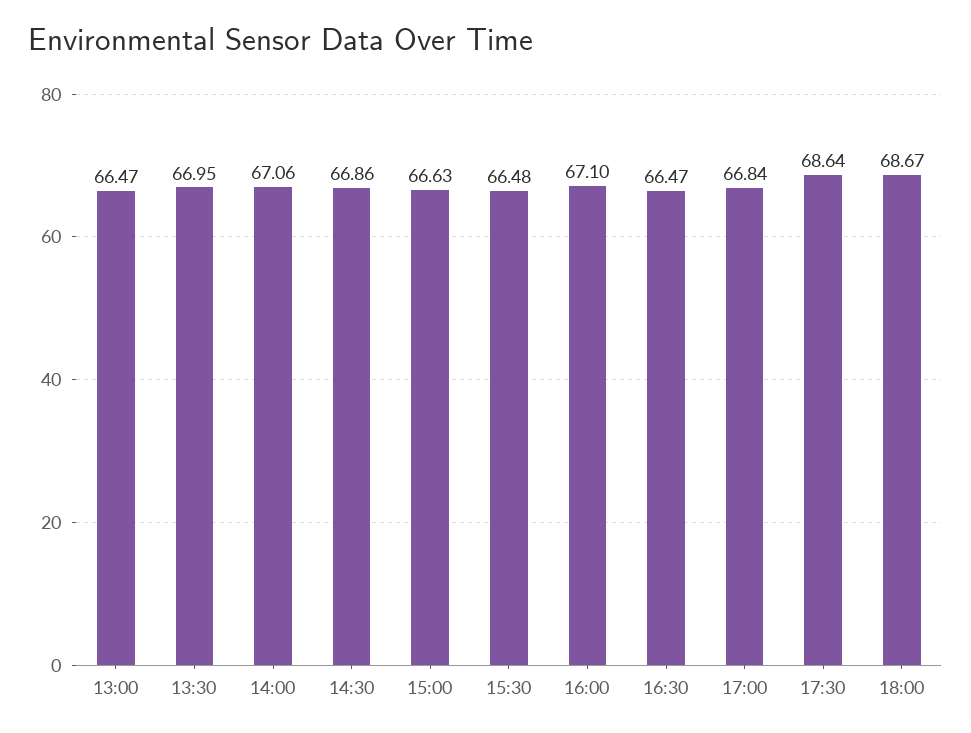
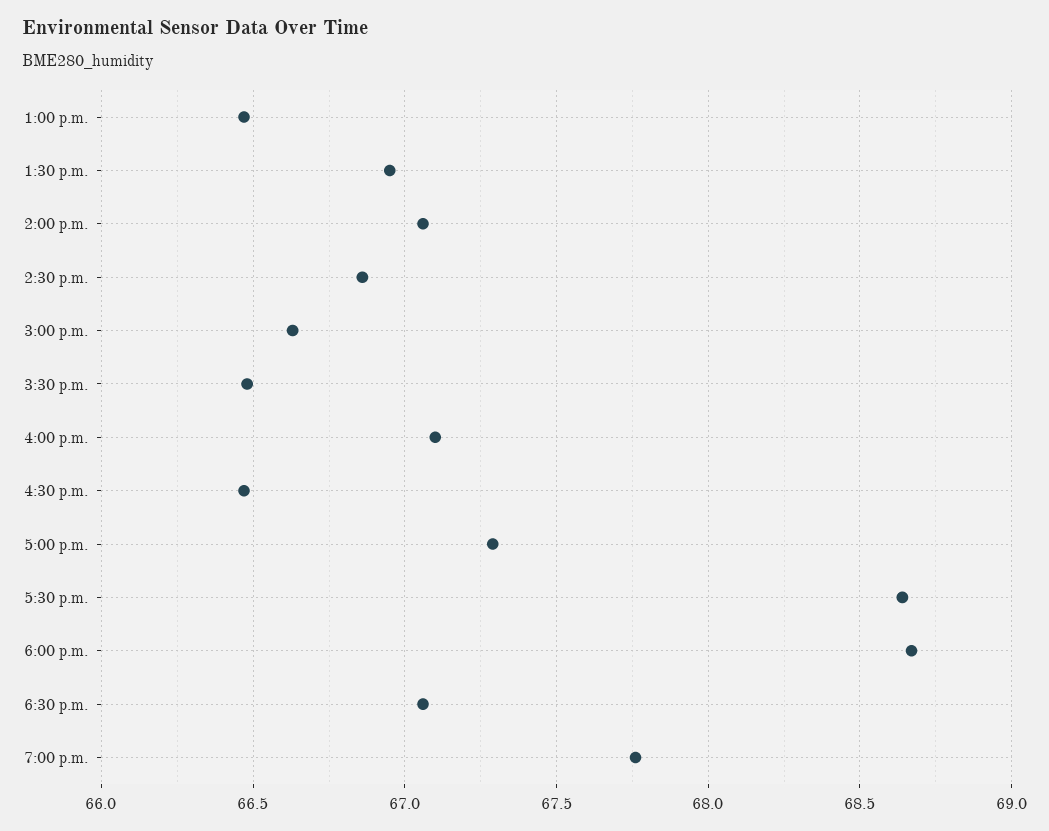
17:00: 66.84 -> 67.3
6:30 p.m.: none -> 67.05
7:00 p.m.: none -> 67.75

